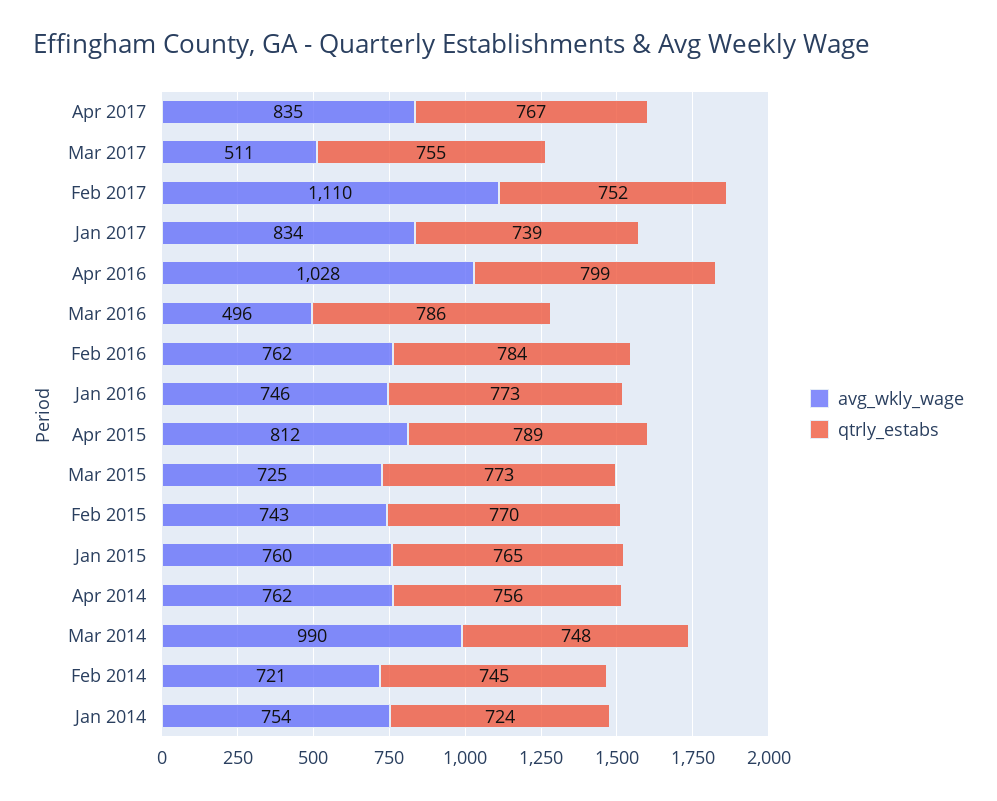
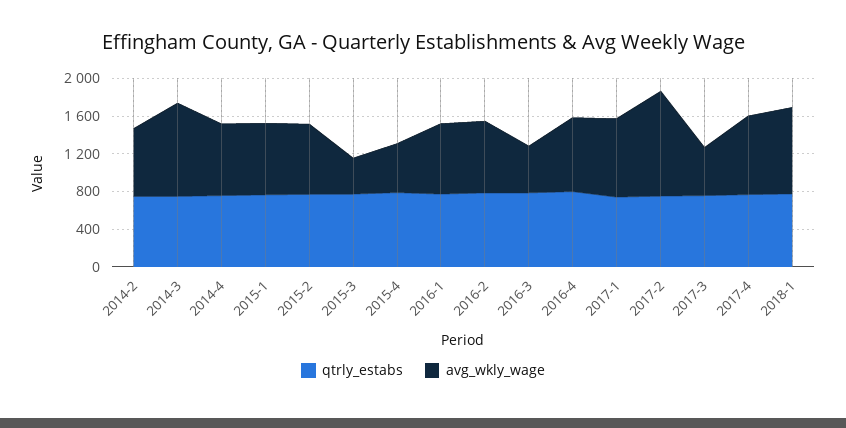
avg_wkly_wage, Apr 2016: 1028 -> 800
avg_wkly_wage, Apr 2015: 812 -> 500
avg_wkly_wage, Mar 2015: 725 -> 400
avg_wkly_wage, Jan 2014: 754 -> none
qtrly_estabs, Jan 2014: 724 -> none
qtrly_estabs, 2018-1: none -> 800
avg_wkly_wage, 2018-1: none -> 900

